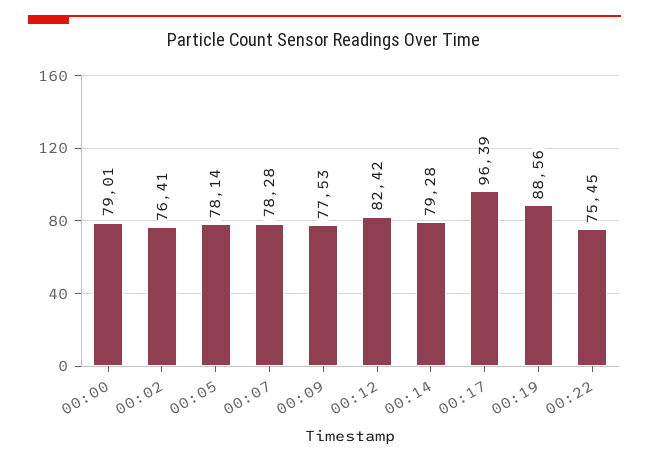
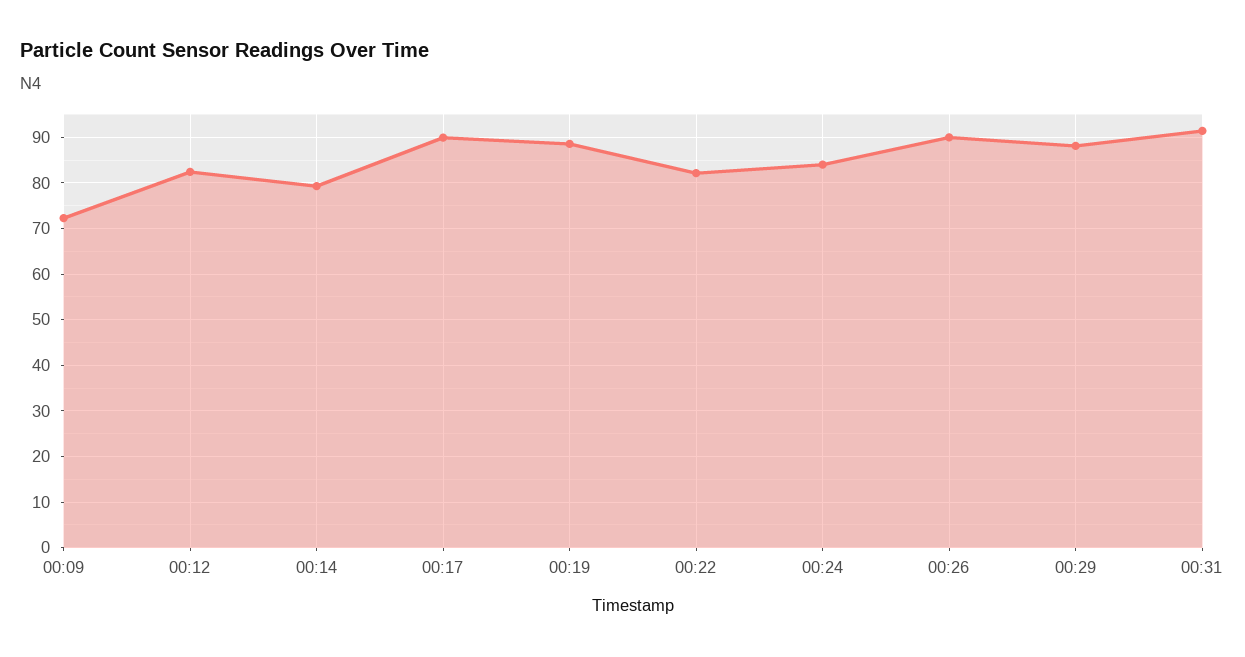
00:00: 79.01 -> none
00:02: 76.41 -> none
00:05: 78.14 -> none
00:07: 78.28 -> none
00:09: 77.53 -> 72
00:17: 96.39 -> 90
00:22: 75.45 -> 82
00:24: none -> 84
00:26: none -> 90
00:29: none -> 88
00:31: none -> 92

